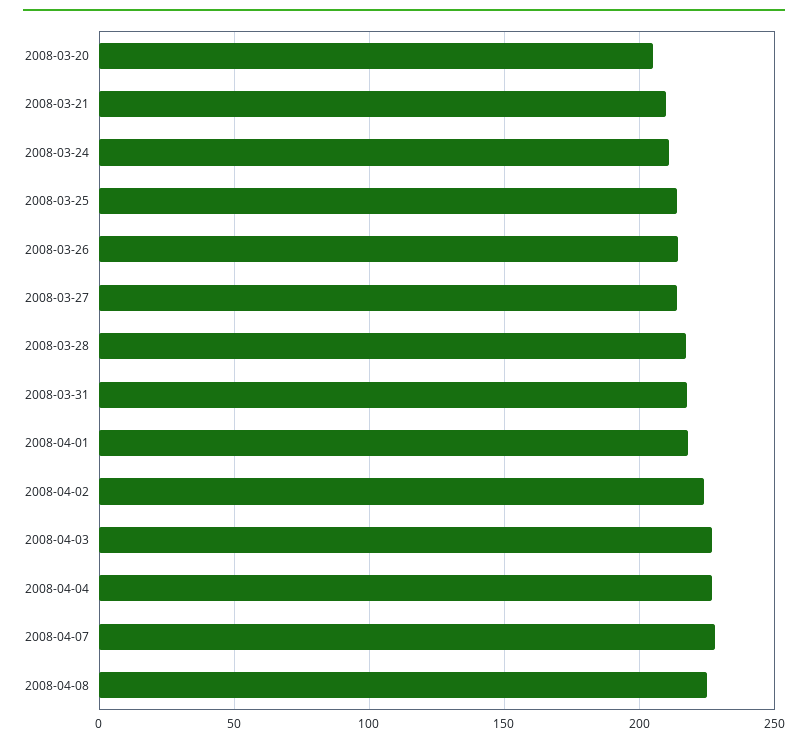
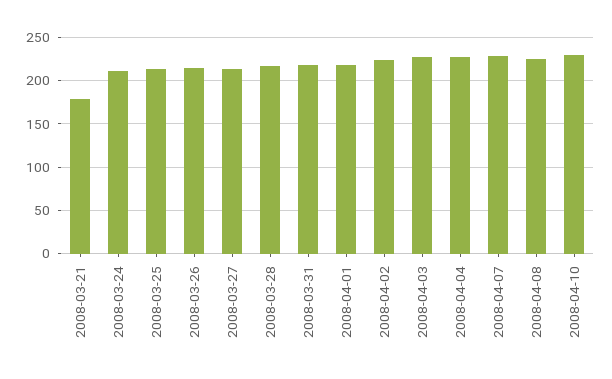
2008-03-20: 205 -> none
2008-03-21: 210 -> 180
2008-04-10: none -> 230

